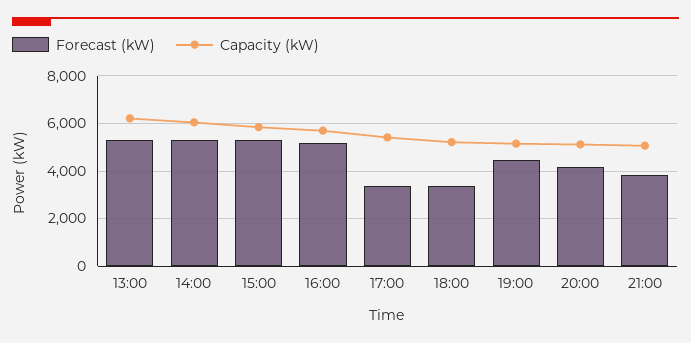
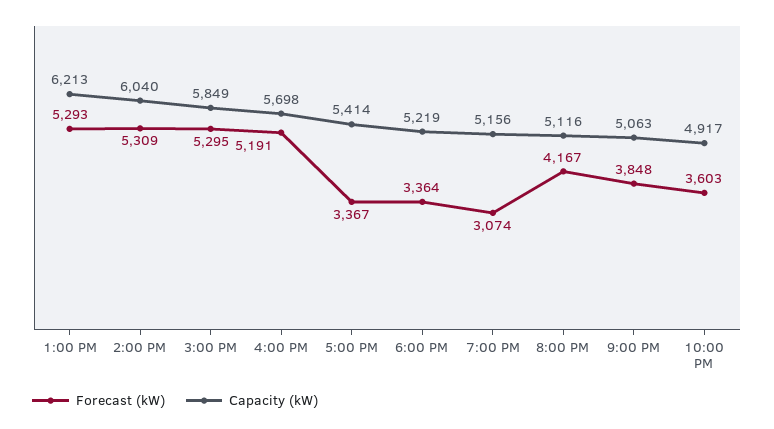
Forecast (kW), 19:00: 4500 -> 3074
Forecast (kW), 10:00 PM: none -> 3603
Capacity (kW), 10:00 PM: none -> 4917

